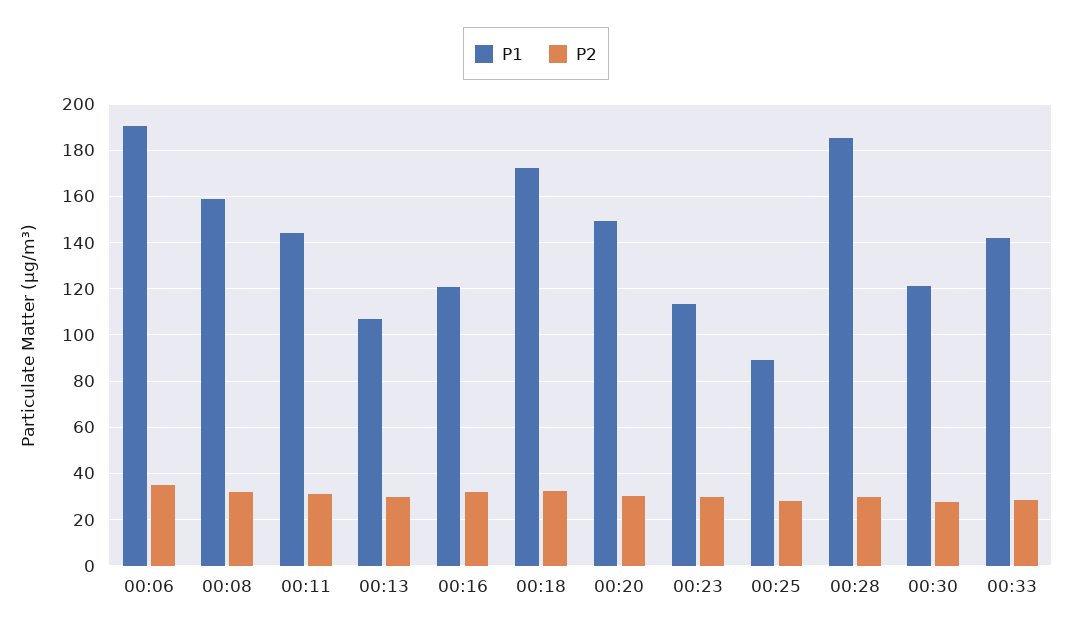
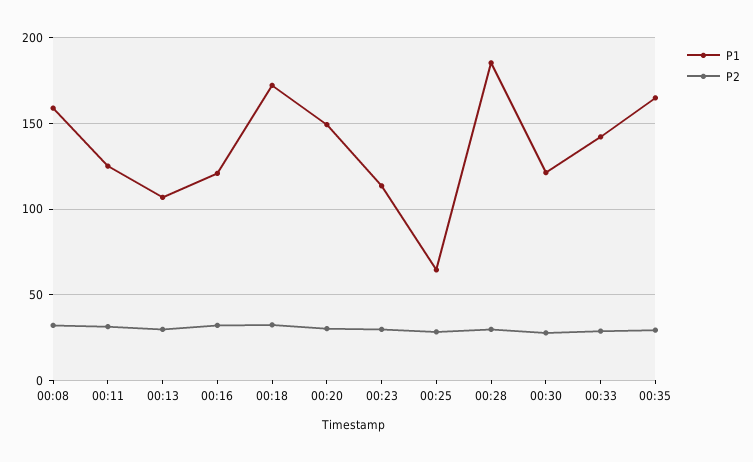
P1, 00:06: 190 -> none
P2, 00:06: 35 -> none
P1, 00:11: 145 -> 125
P1, 00:25: 90 -> 65
P1, 00:35: none -> 165
P2, 00:35: none -> 30

